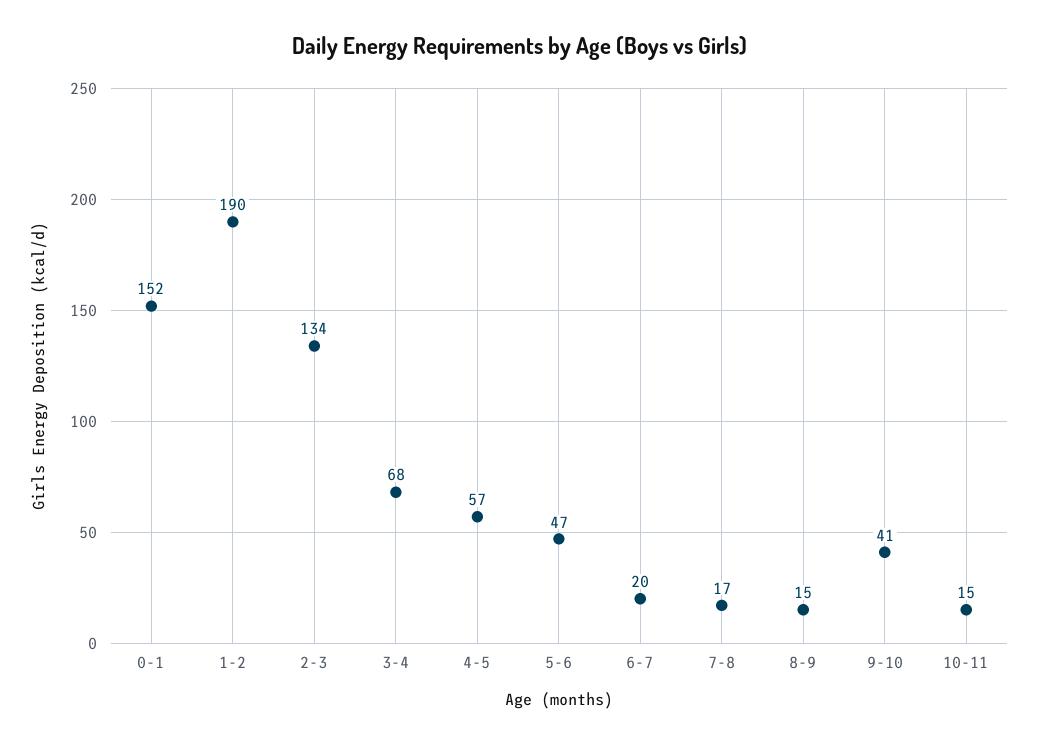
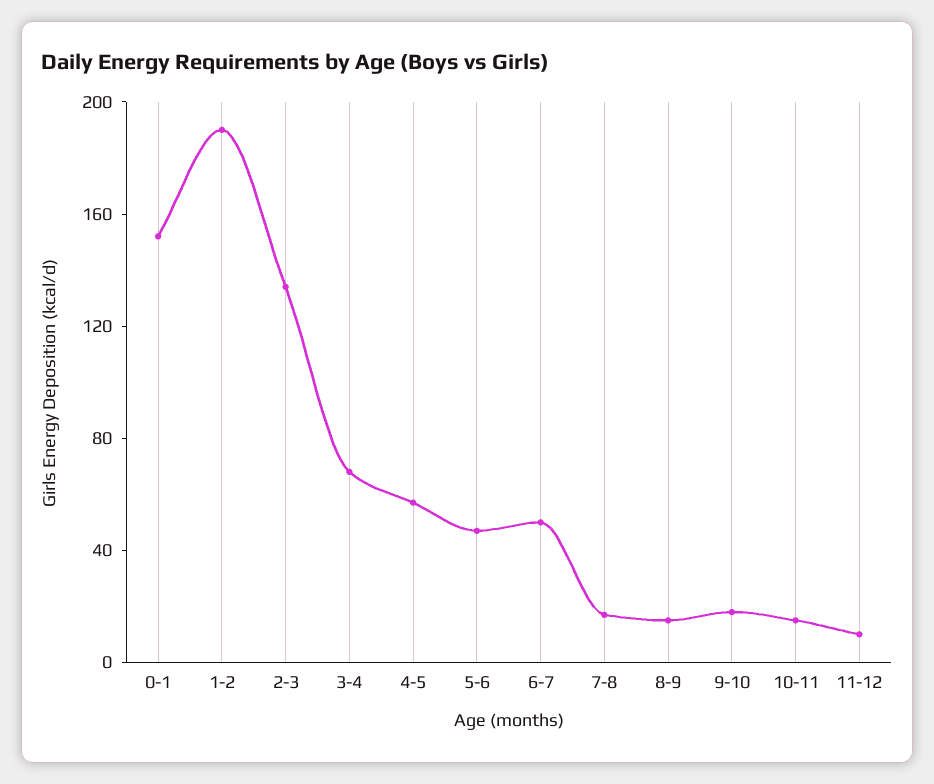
6-7: 20 -> 50
9-10: 41 -> 20
11-12: none -> 10

